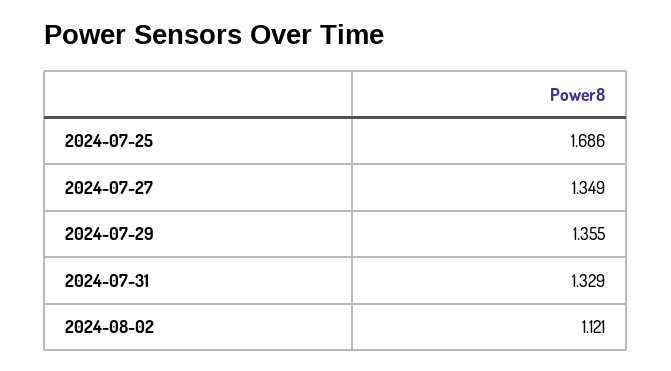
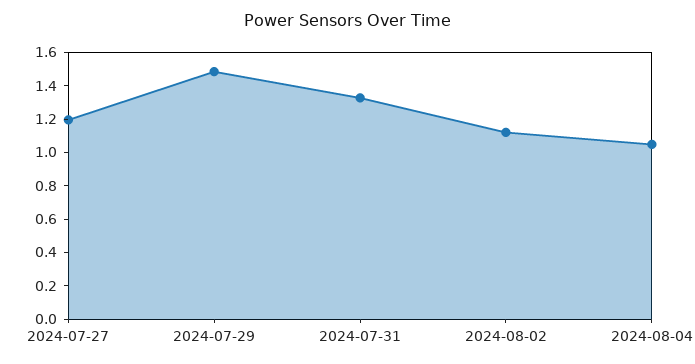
2024-07-25: 1.686 -> none
2024-07-27: 1.349 -> 1.2
2024-07-29: 1.355 -> 1.5
2024-08-04: none -> 1.05

